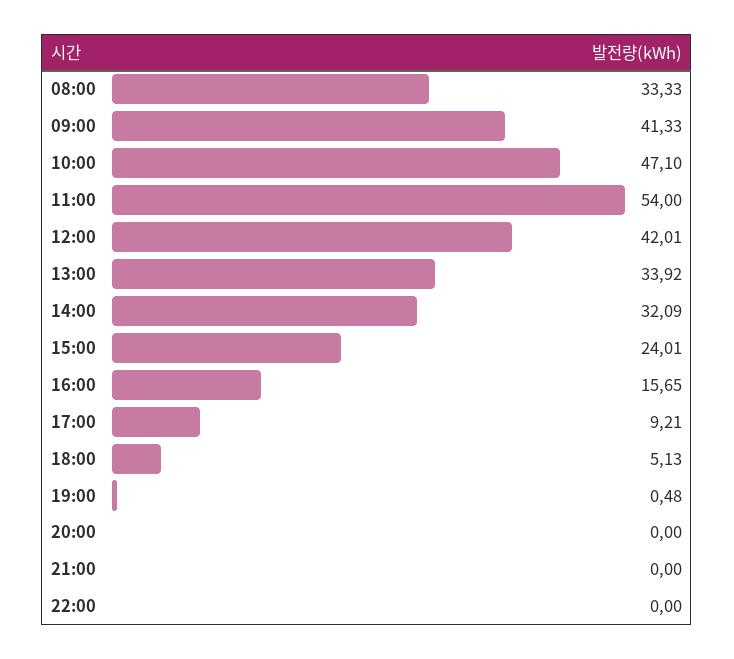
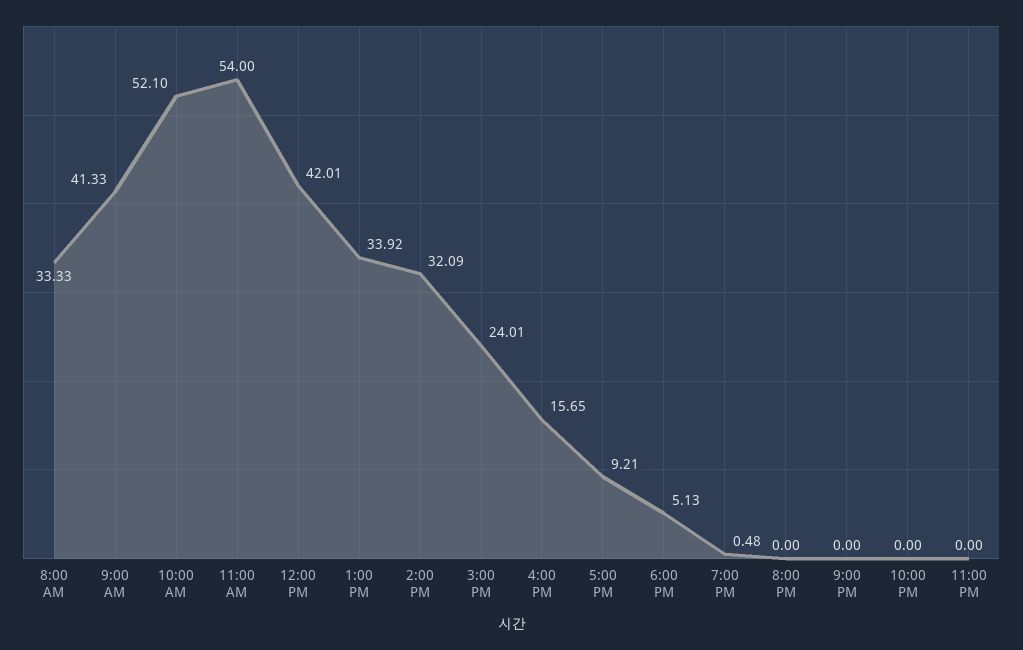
10:00: 47.1 -> 52.1
11:00 PM: none -> 0

